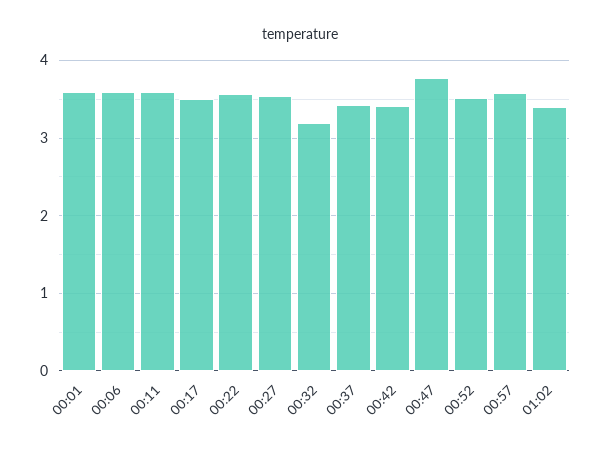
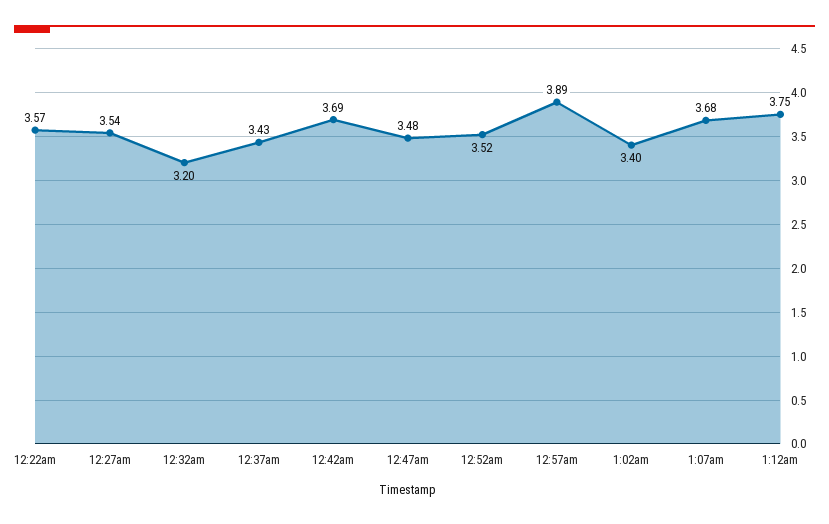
00:01: 3.6 -> none
00:06: 3.6 -> none
00:11: 3.6 -> none
00:17: 3.5 -> none
00:42: 3.4 -> 3.69
00:47: 3.8 -> 3.48
00:57: 3.6 -> 3.89
1:07am: none -> 3.68
1:12am: none -> 3.75

